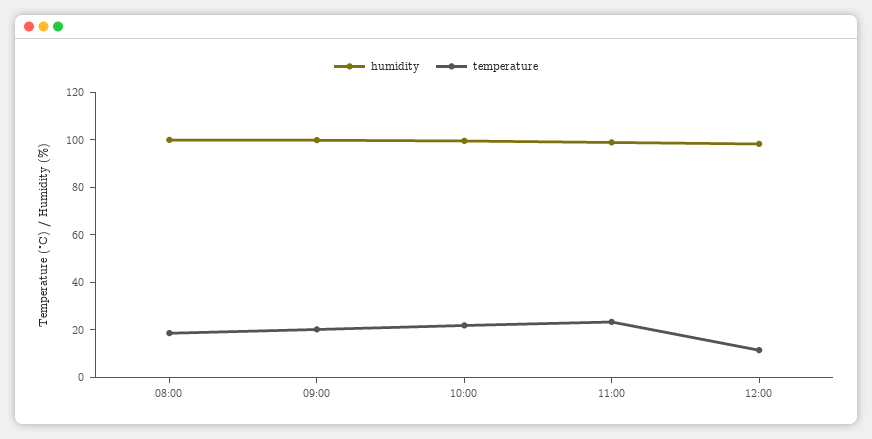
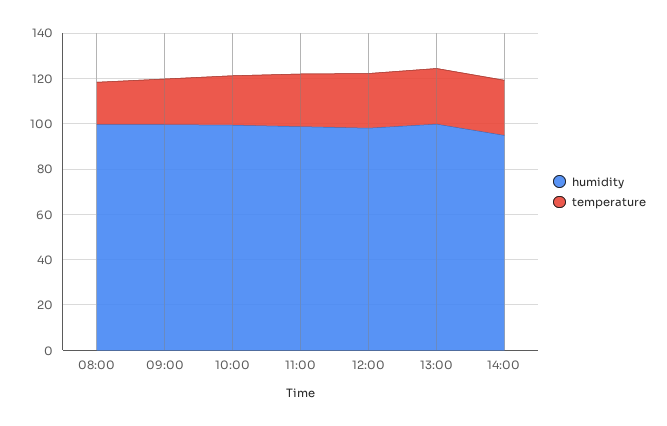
temperature, 12:00: 10 -> 25
humidity, 13:00: none -> 100
temperature, 13:00: none -> 25
humidity, 14:00: none -> 95
temperature, 14:00: none -> 25

